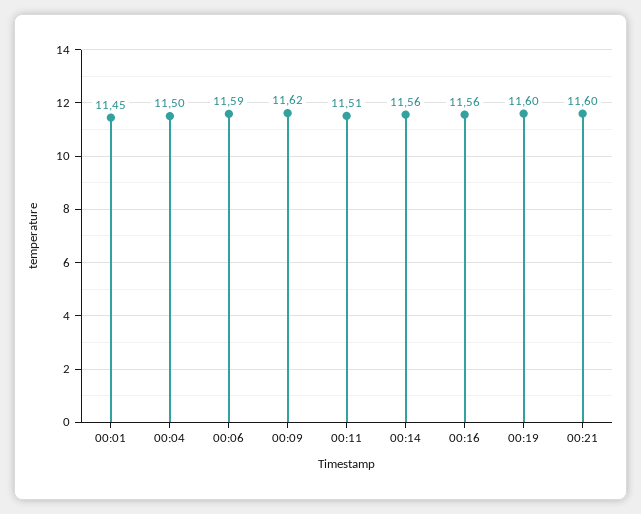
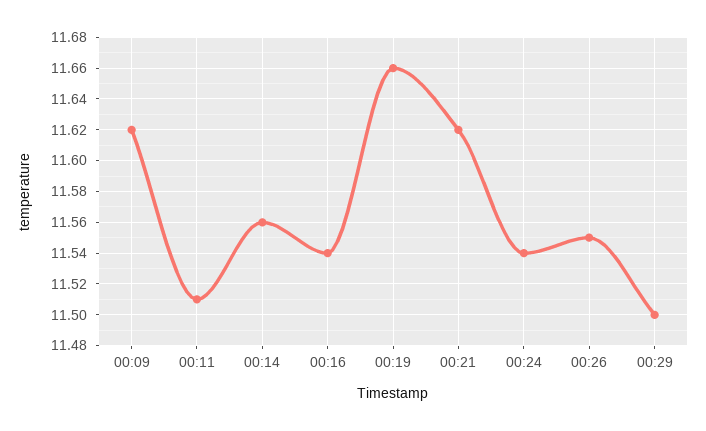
00:01: 11.45 -> none
00:04: 11.5 -> none
00:06: 11.59 -> none
00:16: 11.56 -> 11.54
00:19: 11.6 -> 11.66
00:21: 11.6 -> 11.62
00:24: none -> 11.54
00:26: none -> 11.55
00:29: none -> 11.5

